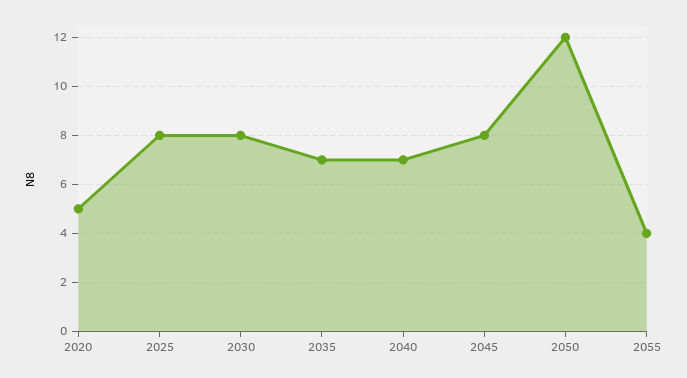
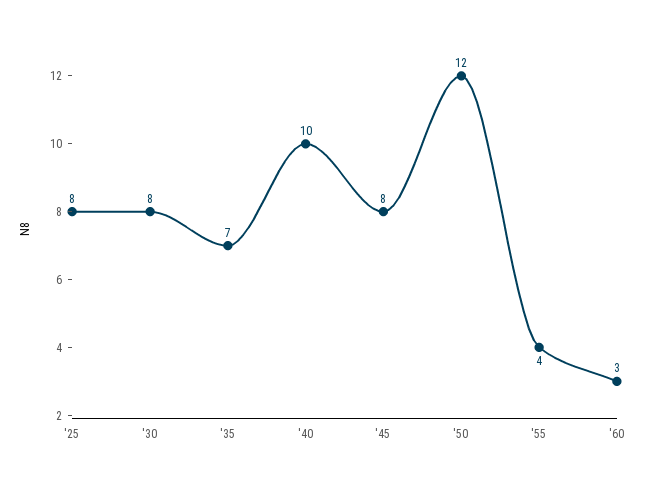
2020: 5 -> none
2040: 7 -> 10
'60: none -> 3

